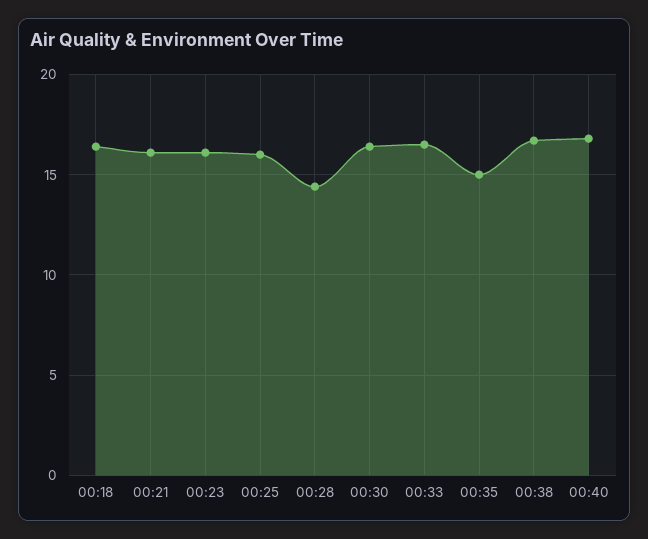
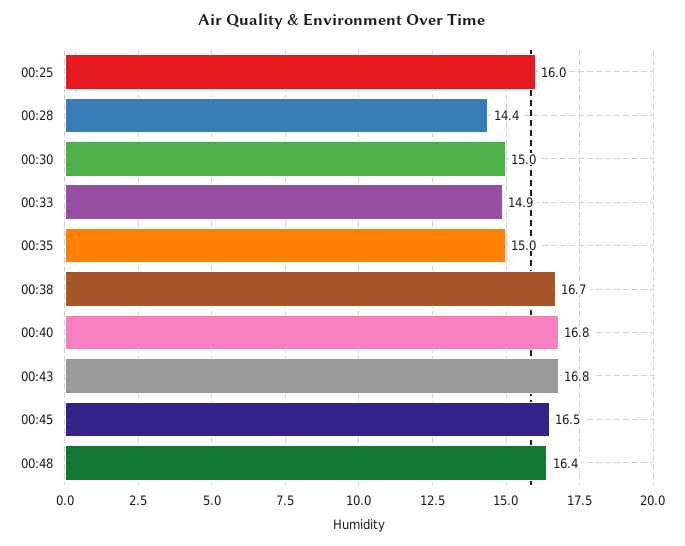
00:18: 16.5 -> none
00:21: 16 -> none
00:23: 16 -> none
00:30: 16.5 -> 15
00:33: 16.5 -> 14.9
00:43: none -> 16.8
00:45: none -> 16.5
00:48: none -> 16.4

